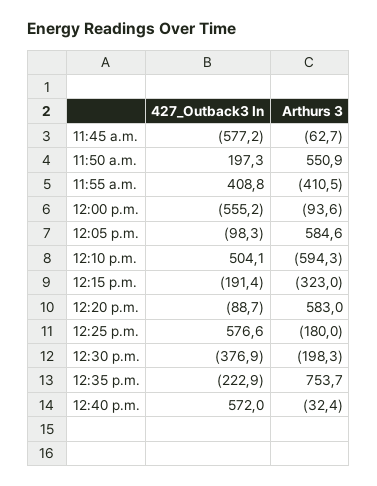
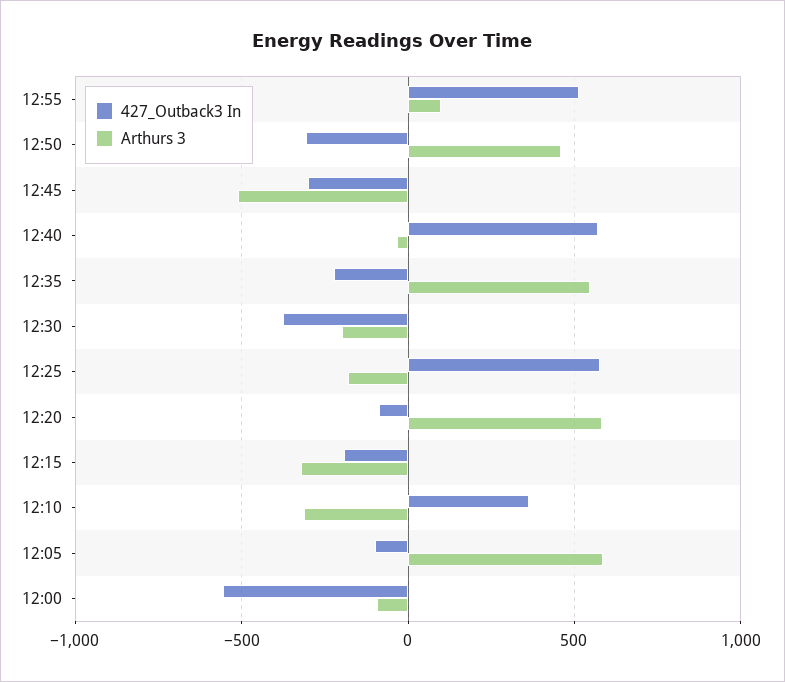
427_Outback3 In, 11:45 a.m.: -577.2 -> none
Arthurs 3, 11:45 a.m.: -62.7 -> none
427_Outback3 In, 11:50 a.m.: 197.3 -> none
Arthurs 3, 11:50 a.m.: 550.9 -> none
427_Outback3 In, 11:55 a.m.: 408.8 -> none
Arthurs 3, 11:55 a.m.: -410.5 -> none
427_Outback3 In, 12:10 p.m.: 504.1 -> 350
Arthurs 3, 12:10 p.m.: -594.3 -> -300
Arthurs 3, 12:35 p.m.: 753.7 -> 550
427_Outback3 In, 12:55: none -> 500
Arthurs 3, 12:55: none -> 100
427_Outback3 In, 12:50: none -> -300
Arthurs 3, 12:50: none -> 450
427_Outback3 In, 12:45: none -> -300
Arthurs 3, 12:45: none -> -500

